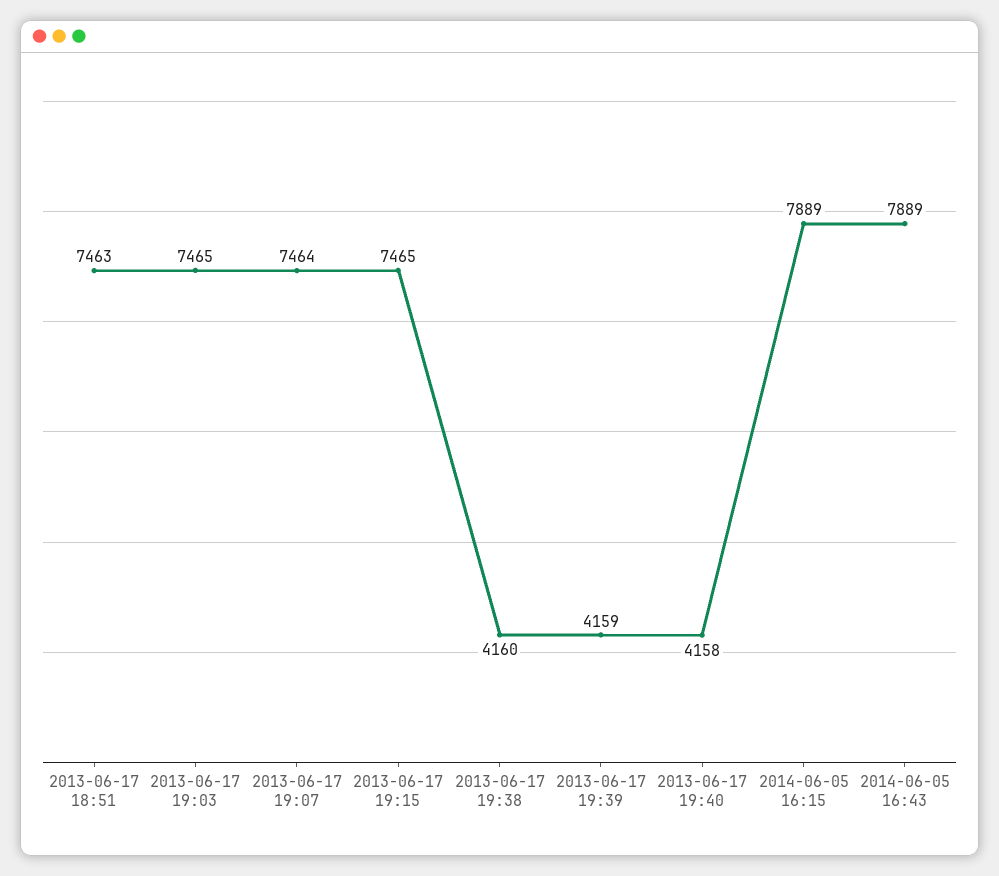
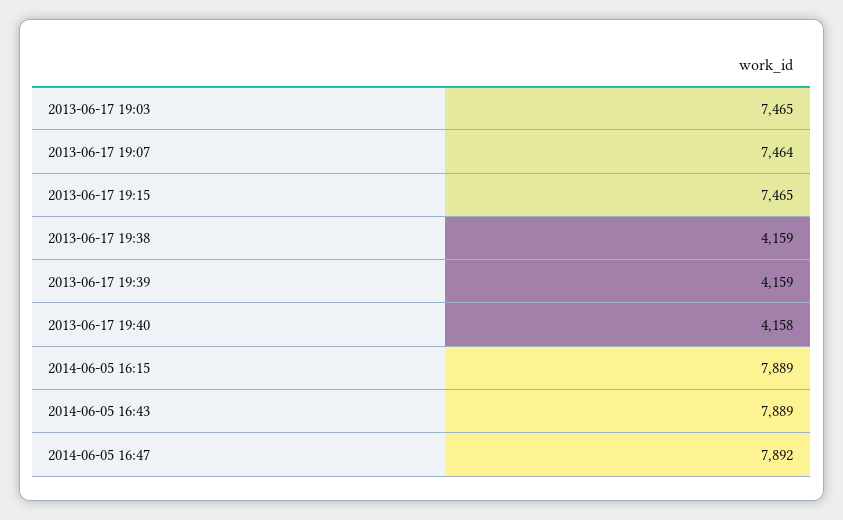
2013-06-17 18:51: 7463 -> none
2013-06-17 19:38: 4160 -> 4159
2014-06-05 16:47: none -> 7892

